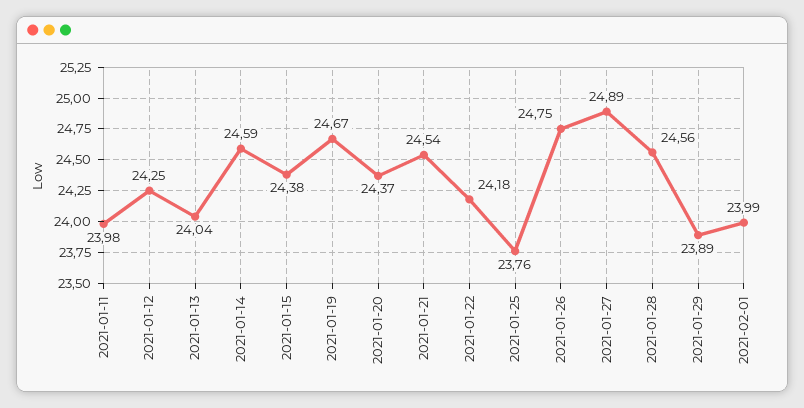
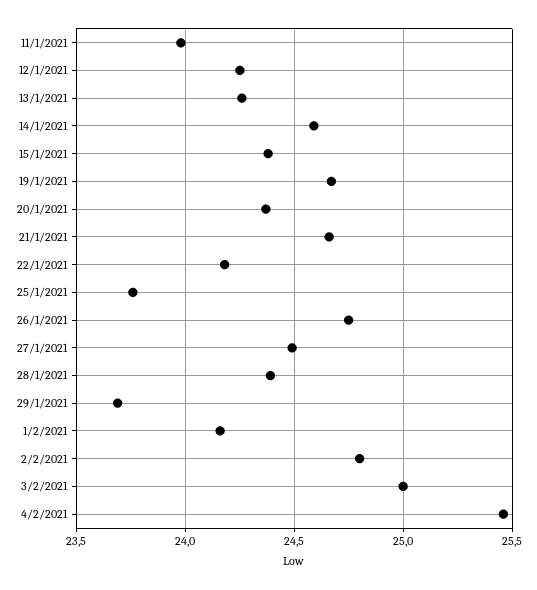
2021-01-13: 24.04 -> 24.25
2021-01-21: 24.54 -> 24.65
2021-01-27: 24.89 -> 24.5
2021-01-28: 24.56 -> 24.4
2021-01-29: 23.89 -> 23.7
2021-02-01: 23.99 -> 24.15
2/2/2021: none -> 24.8
3/2/2021: none -> 25
4/2/2021: none -> 25.45

